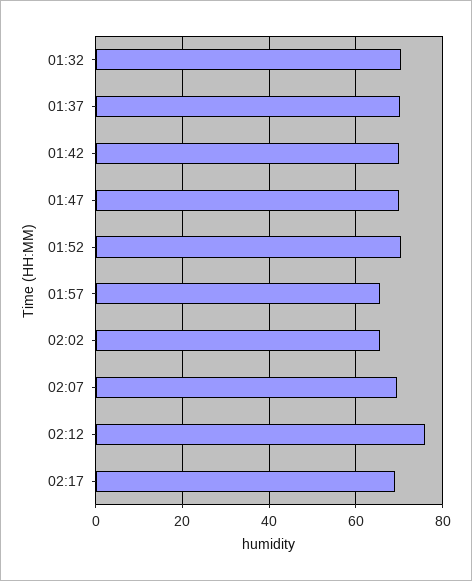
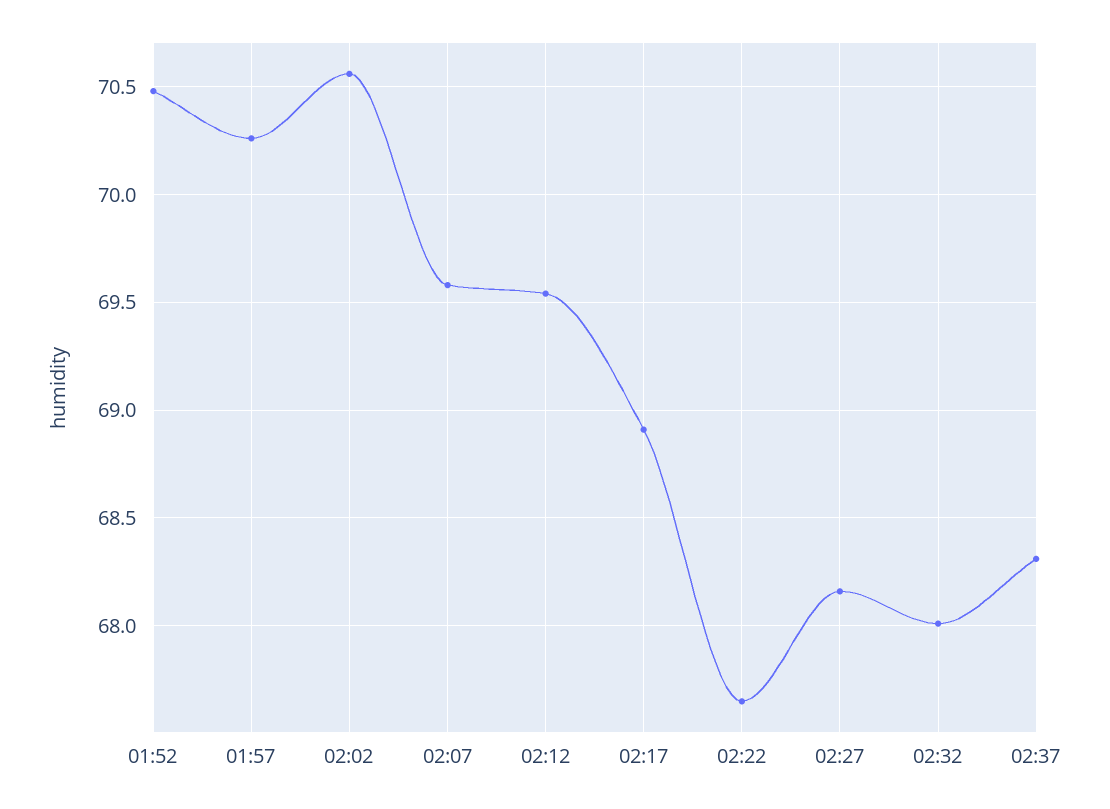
01:32: 70 -> none
01:37: 70 -> none
01:42: 70 -> none
01:47: 70 -> none
01:57: 66 -> 70.25
02:02: 66 -> 70.55
02:12: 76 -> 69.55
02:22: none -> 67.65
02:27: none -> 68.15
02:32: none -> 68
02:37: none -> 68.3

